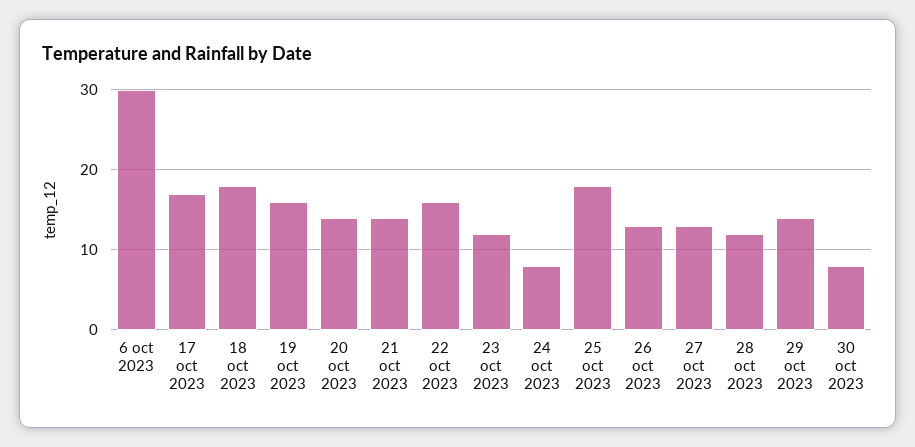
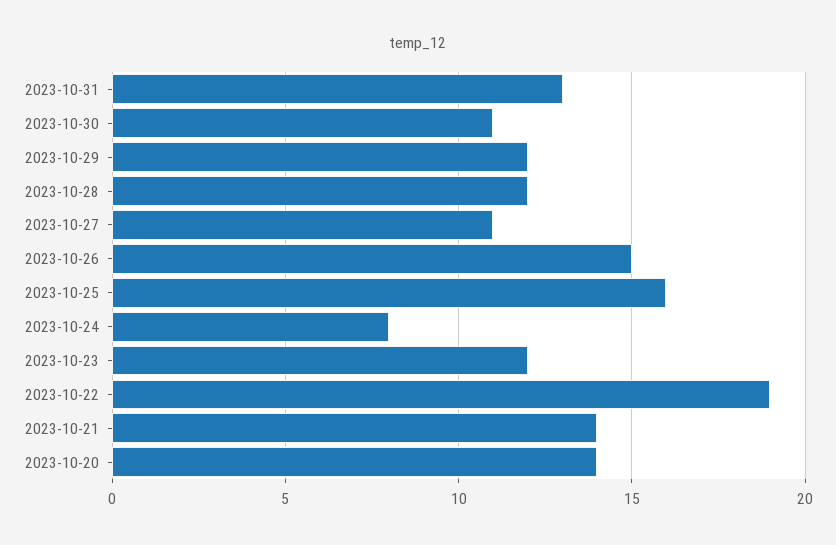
6 oct 2023: 30 -> none
17 oct 2023: 17 -> none
18 oct 2023: 18 -> none
19 oct 2023: 16 -> none
22 oct 2023: 16 -> 19
25 oct 2023: 18 -> 16
26 oct 2023: 13 -> 15
27 oct 2023: 13 -> 11
29 oct 2023: 14 -> 12
30 oct 2023: 8 -> 11
2023-10-31: none -> 13

